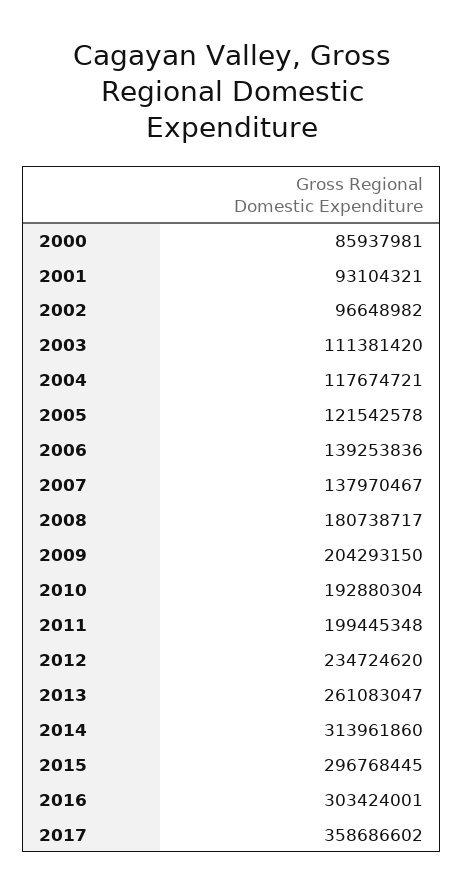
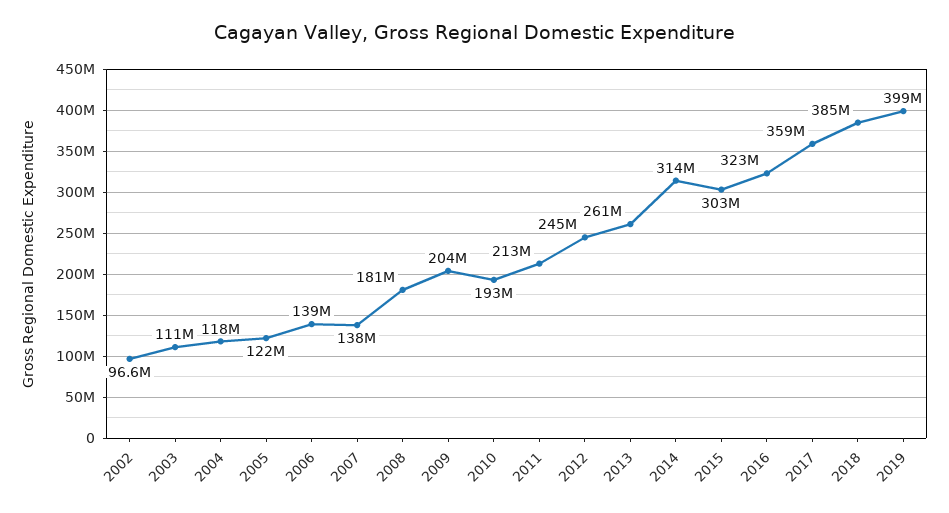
2000: 85937981 -> none
2001: 93104321 -> none
2011: 199445348 -> 213000000
2012: 234724620 -> 245000000
2015: 296768445 -> 303000000
2016: 303424001 -> 323000000
2018: none -> 385000000
2019: none -> 399000000

